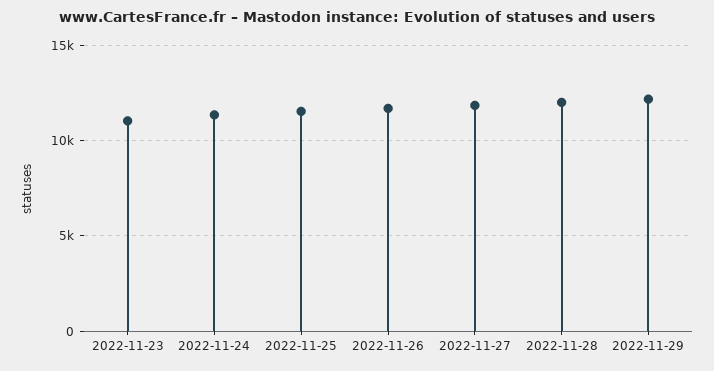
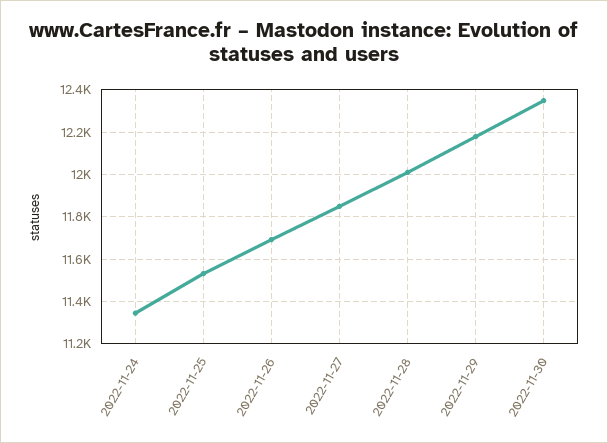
2022-11-23: 11000 -> none
2022-11-30: none -> 12350

